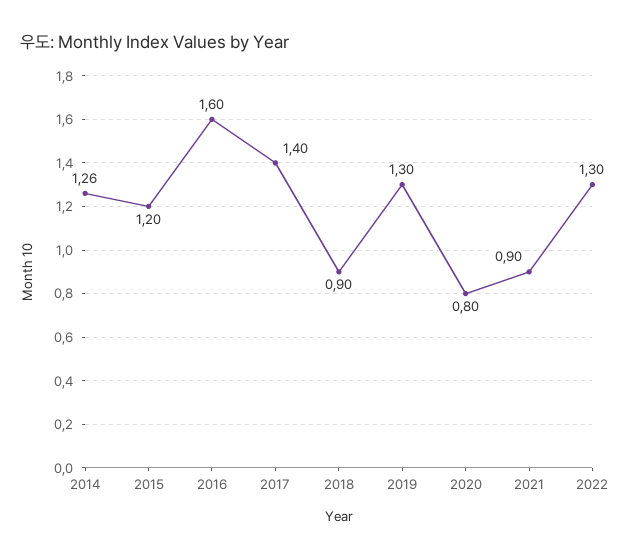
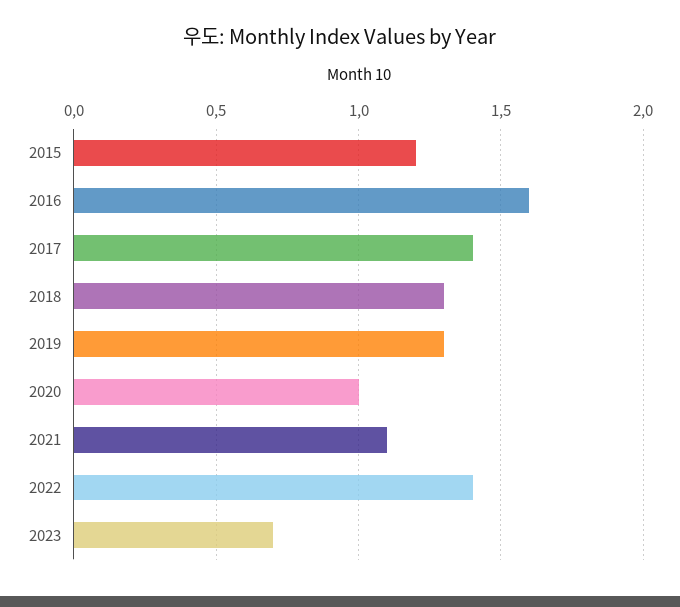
2014: 1.26 -> none
2018: 0.9 -> 1.3
2020: 0.8 -> 1
2021: 0.9 -> 1.1
2022: 1.3 -> 1.4
2023: none -> 0.7

